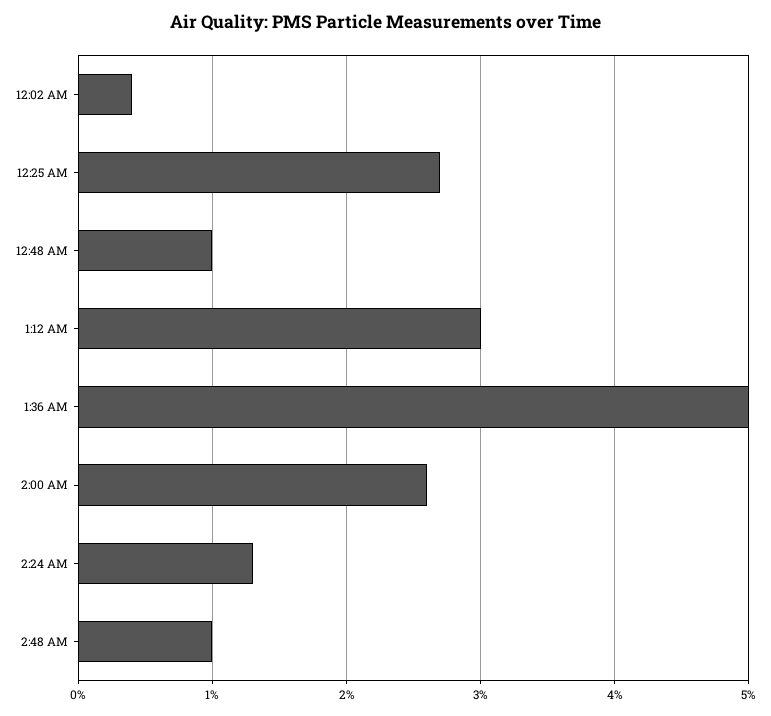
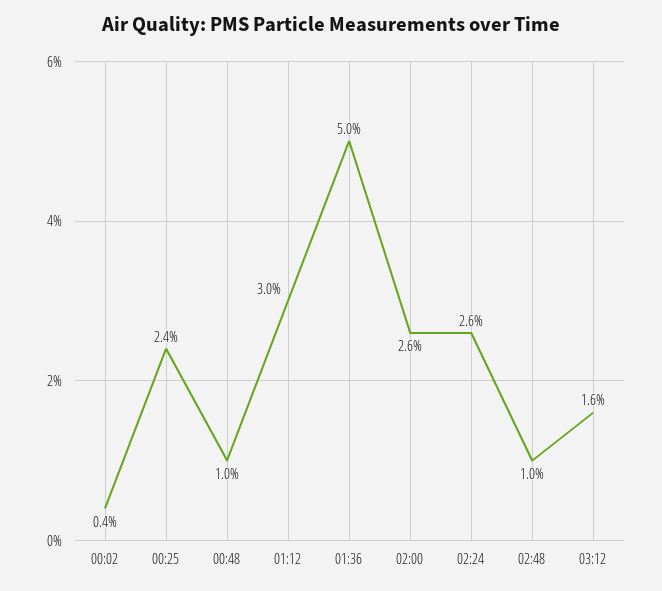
12:25 AM: 2.7 -> 2.4
2:24 AM: 1.3 -> 2.6
03:12: none -> 1.6

